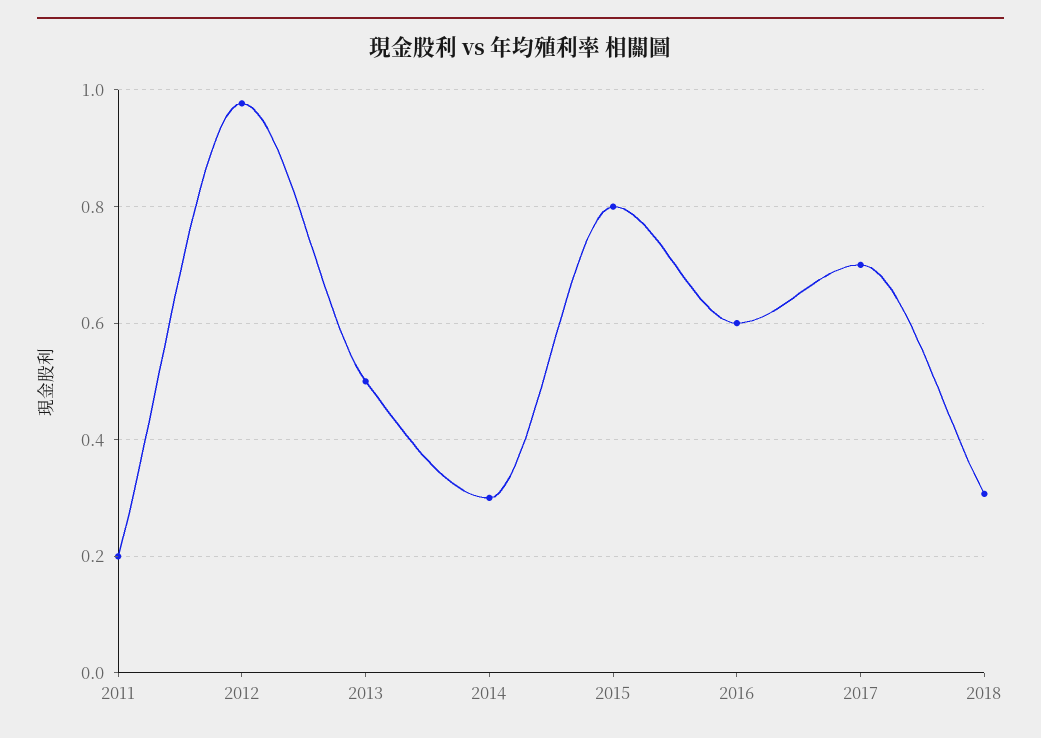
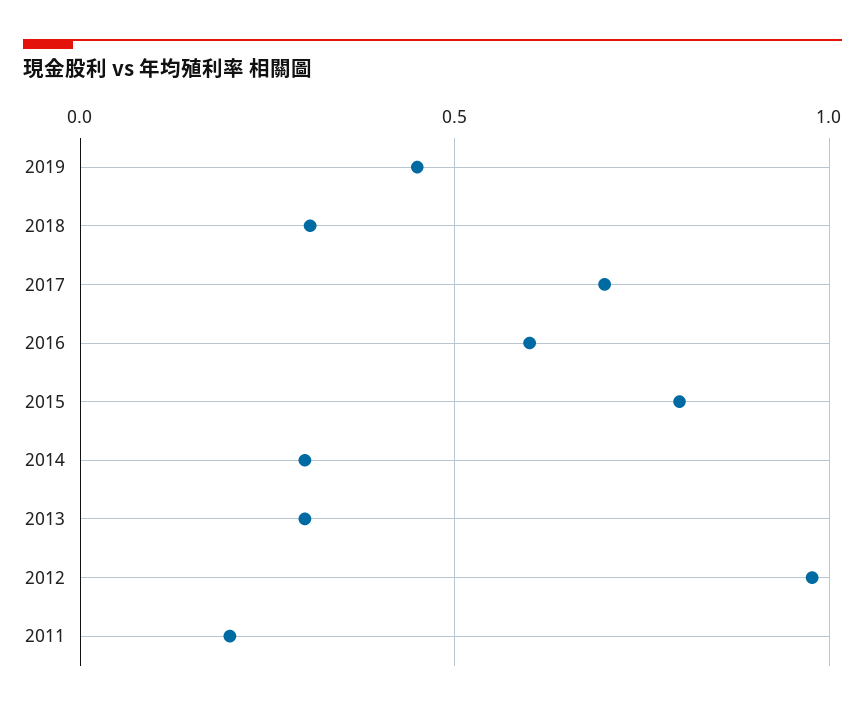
2013: 0.5 -> 0.3
2019: none -> 0.45

